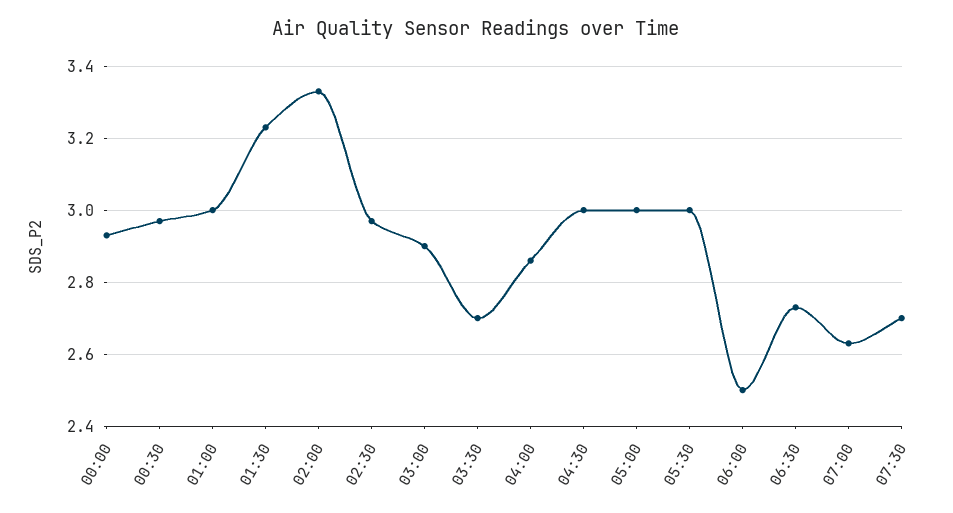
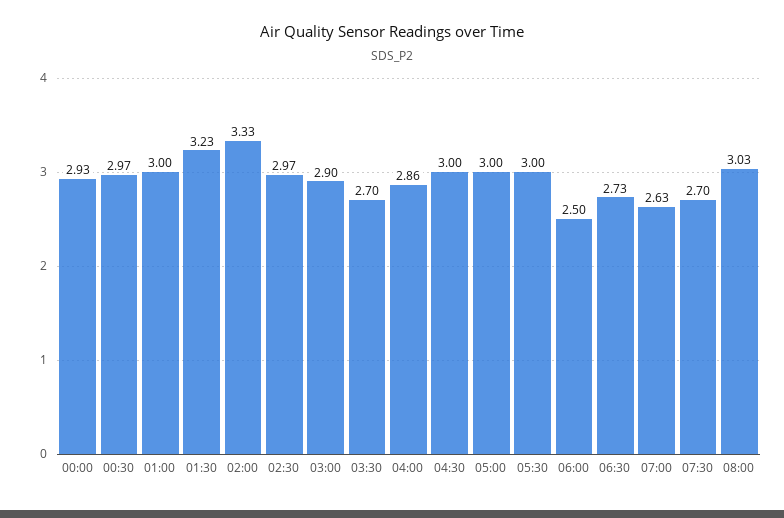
08:00: none -> 3.03

